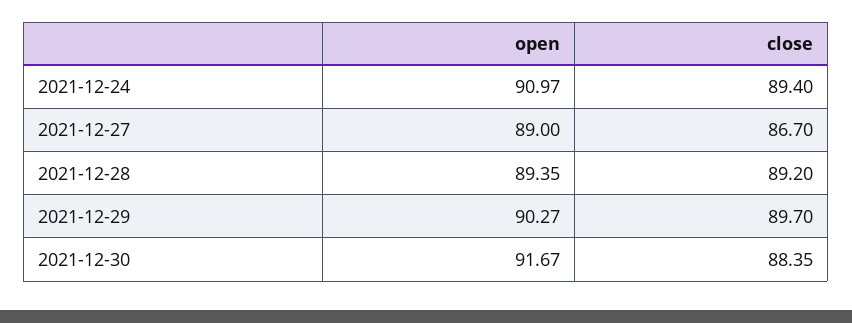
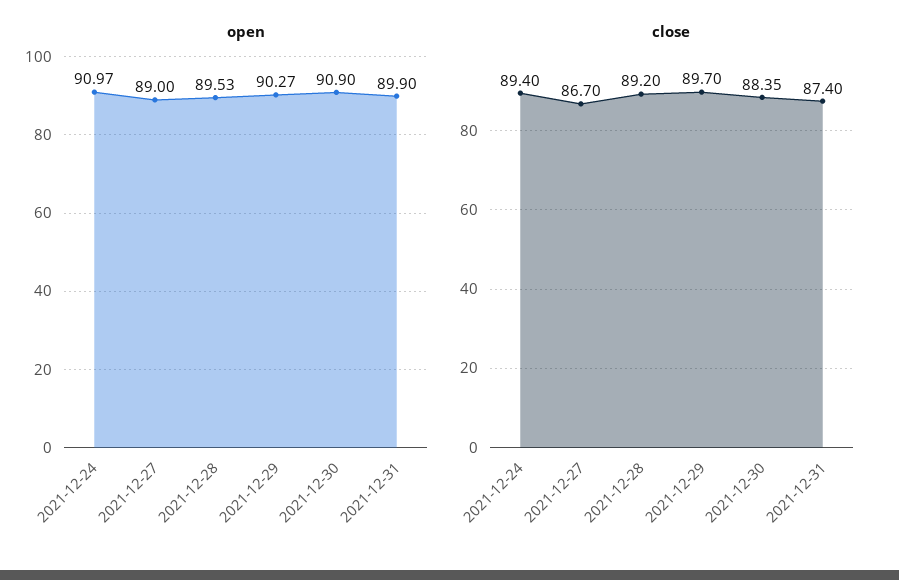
open, 2021-12-28: 89.35 -> 89.53
open, 2021-12-30: 91.67 -> 90.9
open, 2021-12-31: none -> 89.9
close, 2021-12-31: none -> 87.4

